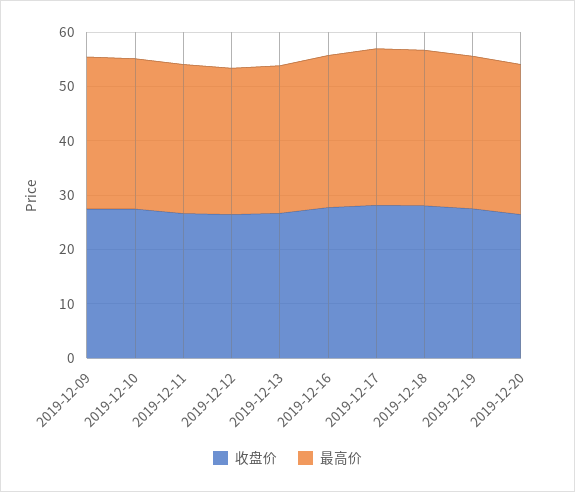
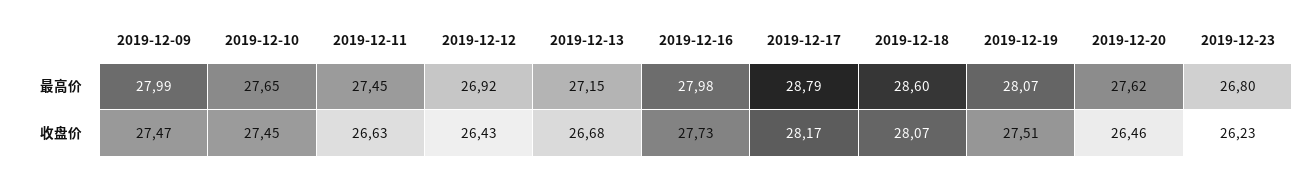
最高价, 2019-12-23: none -> 26.8
收盘价, 2019-12-23: none -> 26.23

